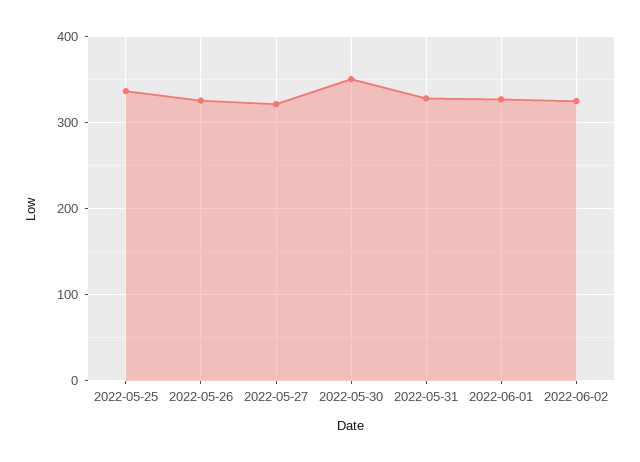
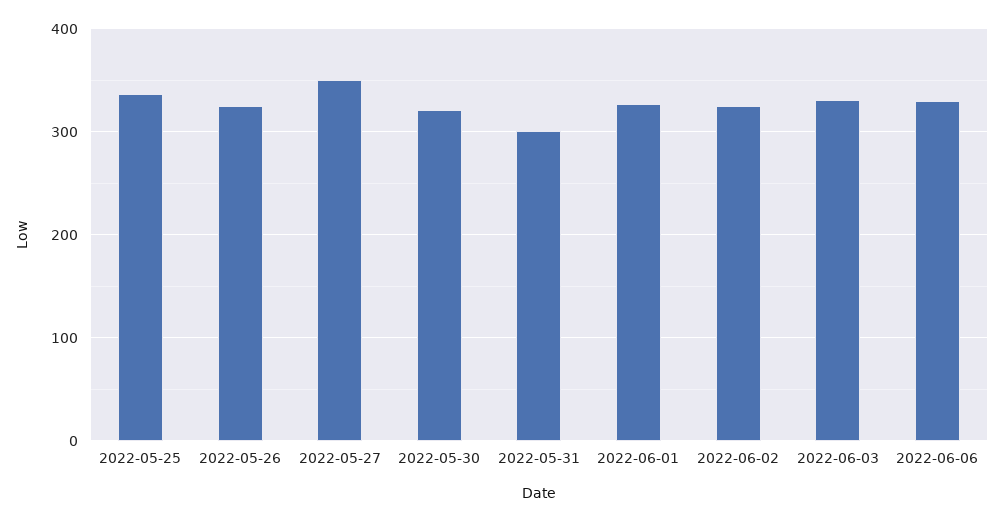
2022-05-27: 320 -> 350
2022-05-30: 350 -> 320
2022-05-31: 330 -> 300
2022-06-03: none -> 330
2022-06-06: none -> 330

